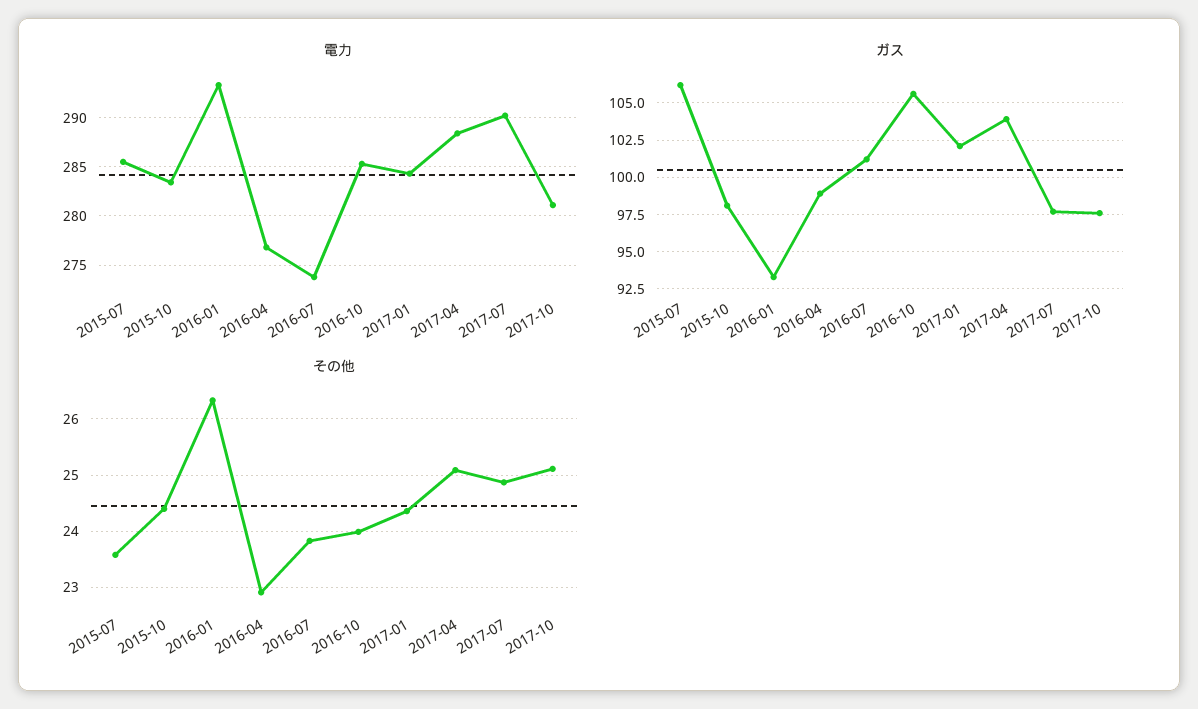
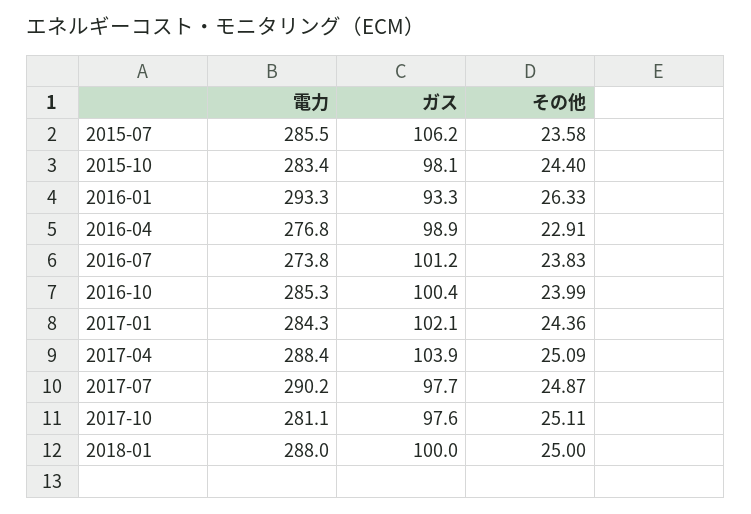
ガス, 2016-10: 105.5 -> 100.4
電力, 2018-01: none -> 288
ガス, 2018-01: none -> 100
その他, 2018-01: none -> 25

